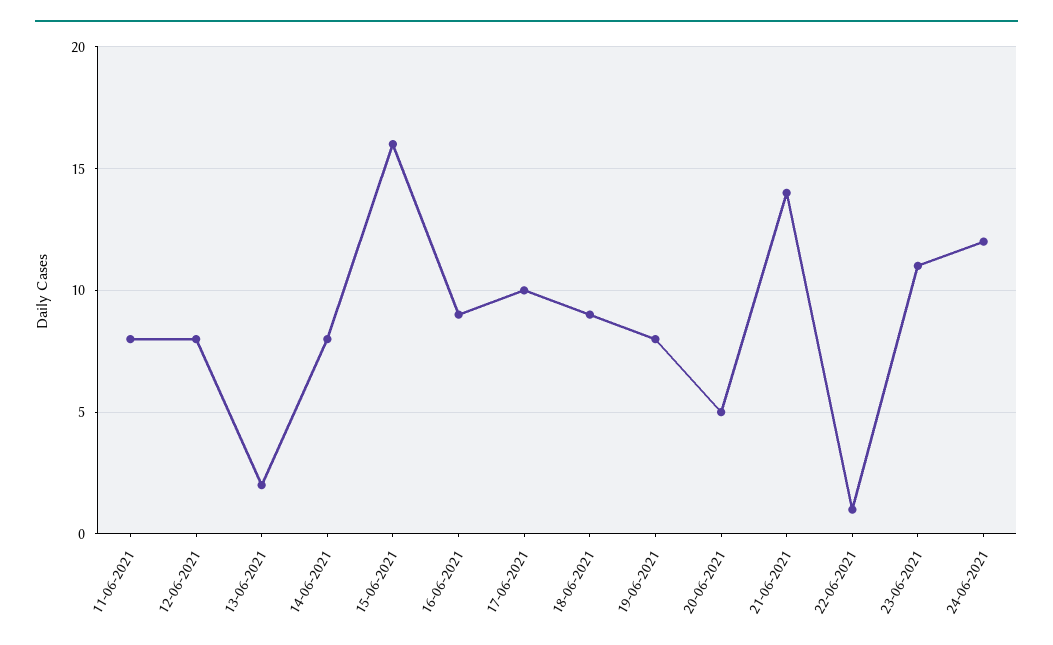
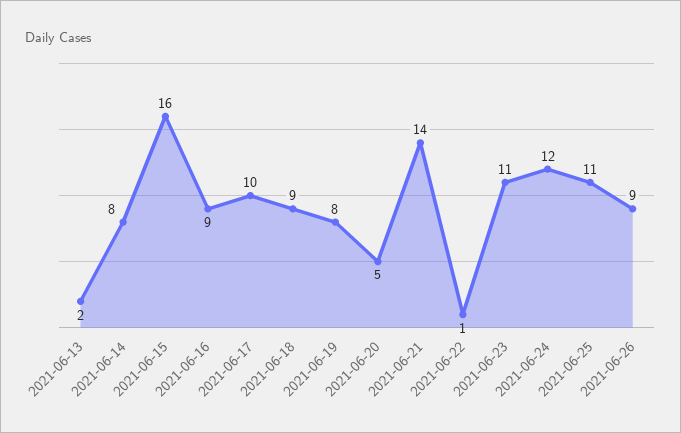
11-06-2021: 8 -> none
12-06-2021: 8 -> none
2021-06-25: none -> 11
2021-06-26: none -> 9

